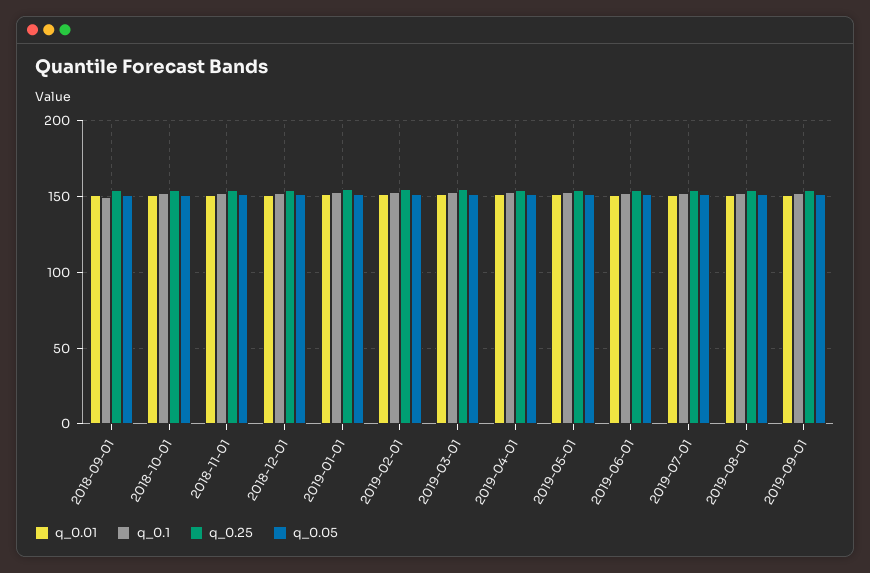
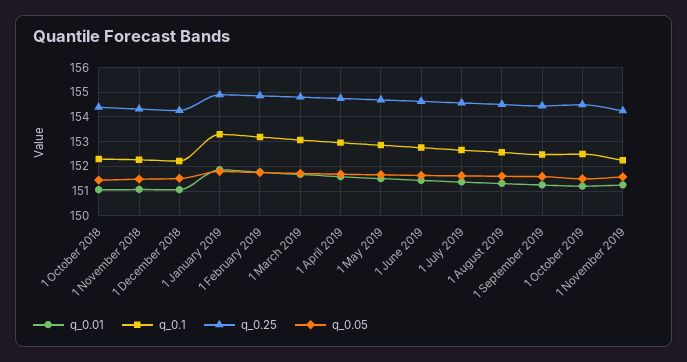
q_0.01, 2018-09-01: 150 -> none
q_0.1, 2018-09-01: 150 -> none
q_0.25, 2018-09-01: 155 -> none
q_0.05, 2018-09-01: 150 -> none
q_0.01, 1 October 2019: none -> 151.25
q_0.1, 1 October 2019: none -> 152.5
q_0.25, 1 October 2019: none -> 154.5
q_0.05, 1 October 2019: none -> 151.5
q_0.01, 1 November 2019: none -> 151.25
q_0.1, 1 November 2019: none -> 152.25
q_0.25, 1 November 2019: none -> 154.25
q_0.05, 1 November 2019: none -> 151.5

